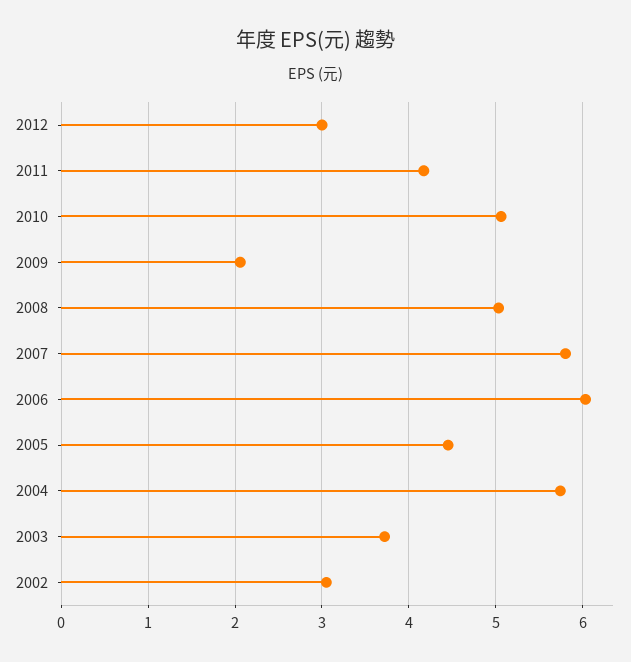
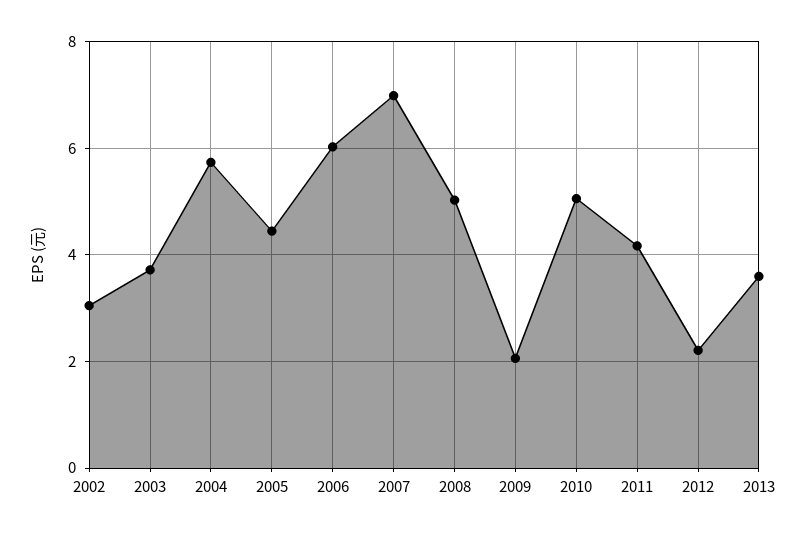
2012: 3 -> 2.2
2007: 5.8 -> 7
2013: none -> 3.6

